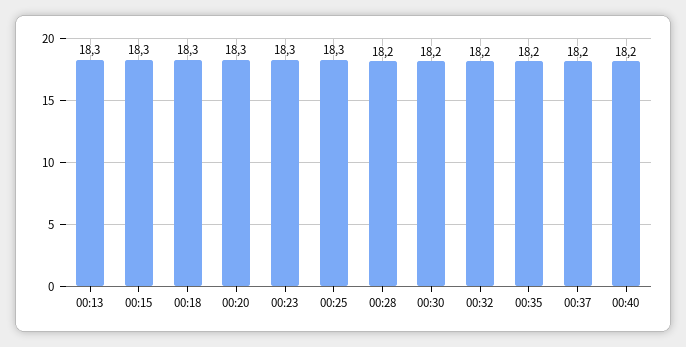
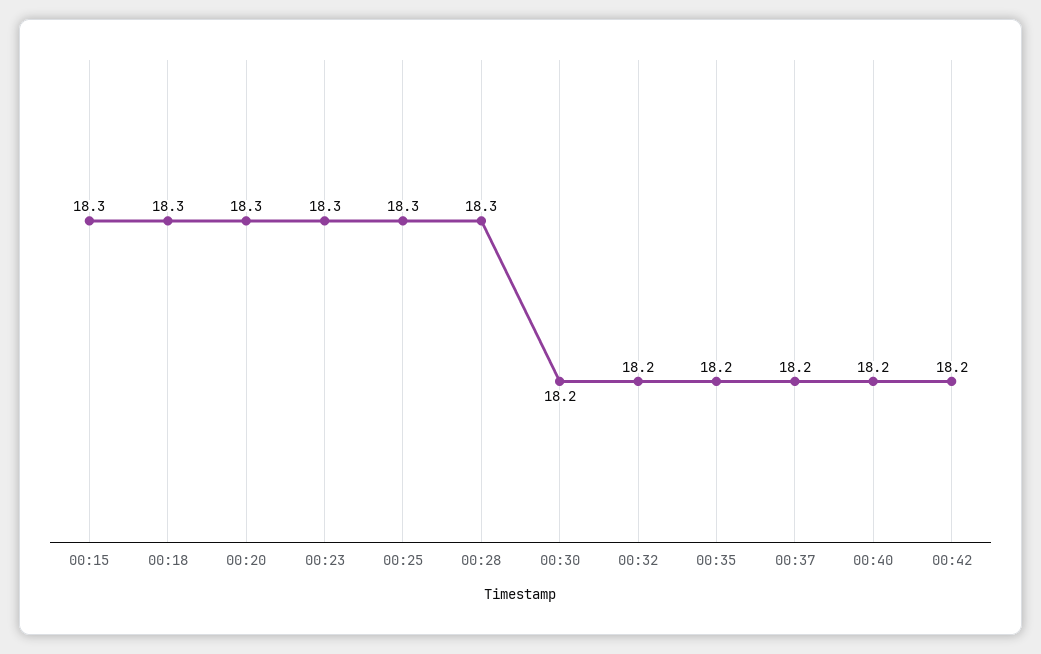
00:13: 18.3 -> none
00:28: 18.2 -> 18.3
00:42: none -> 18.2

